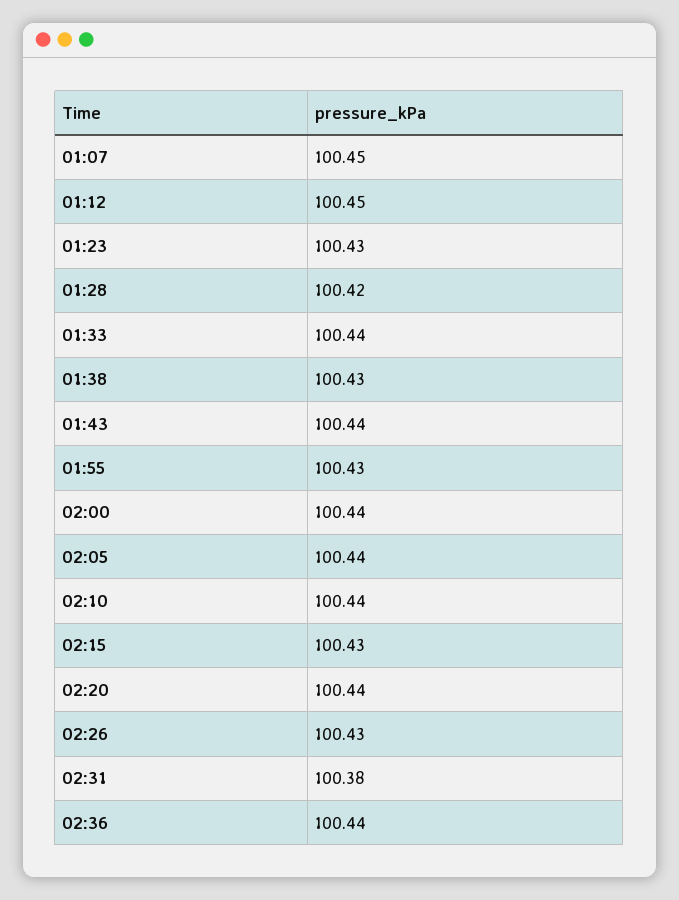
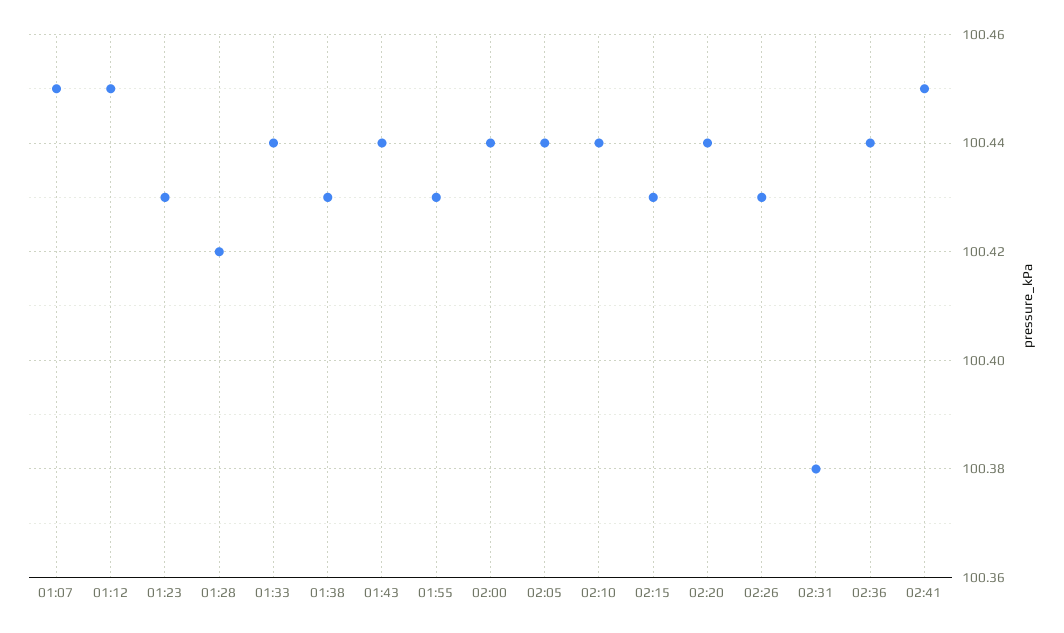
02:41: none -> 100.45

